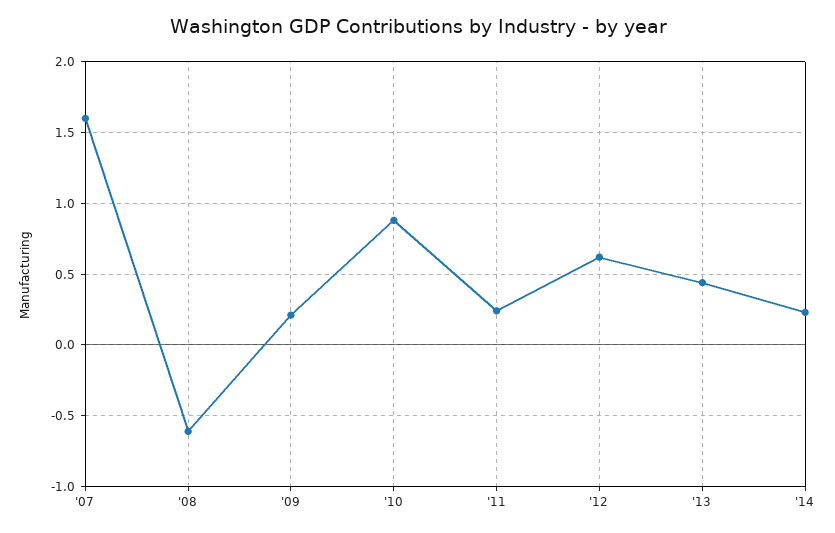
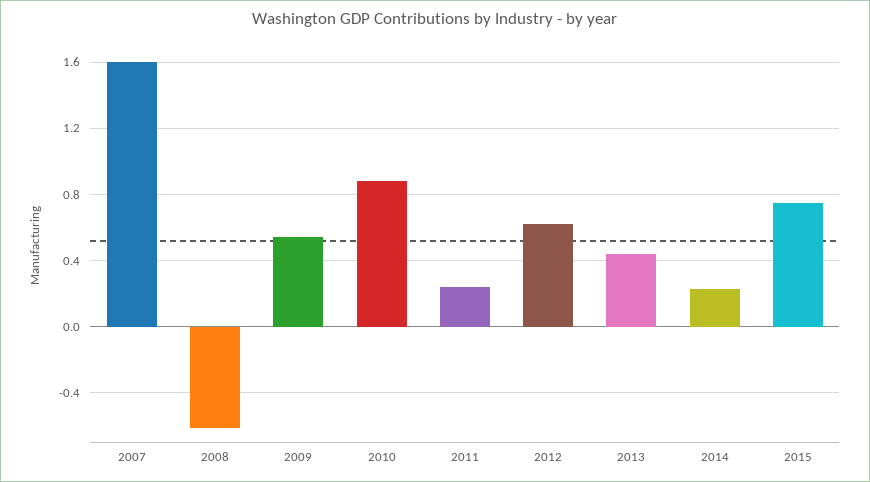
'09: 0.2 -> 0.55
2015: none -> 0.75

